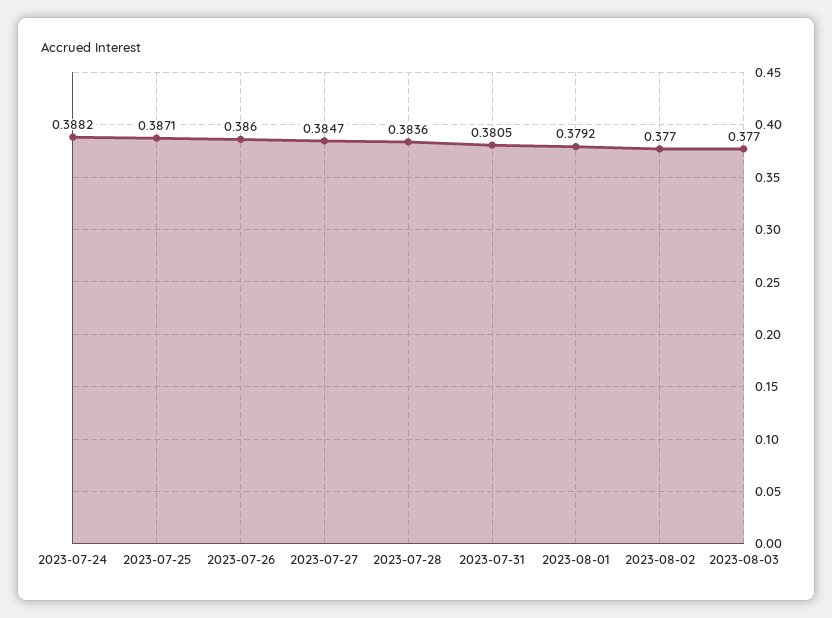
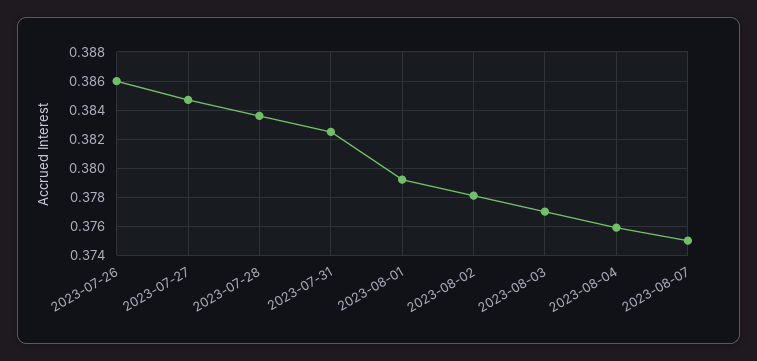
2023-07-24: 0.3882 -> none
2023-07-25: 0.3871 -> none
2023-07-31: 0.3805 -> 0.3825
2023-08-02: 0.377 -> 0.378
2023-08-04: none -> 0.376
2023-08-07: none -> 0.375

